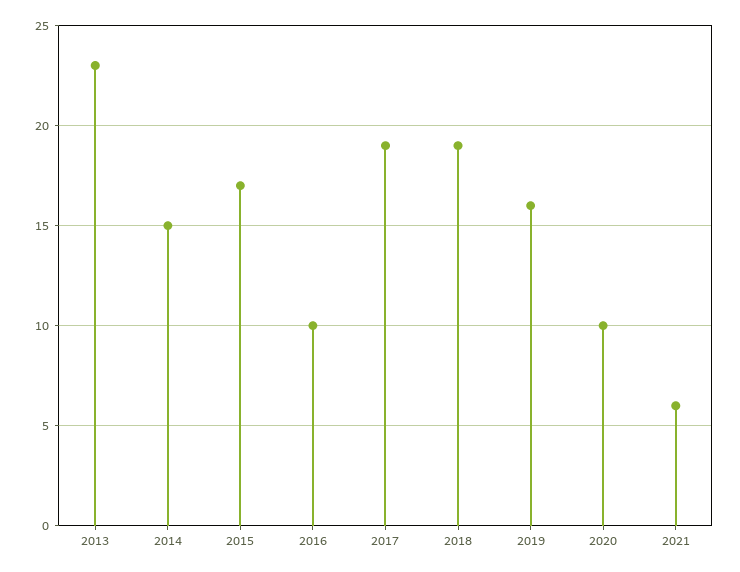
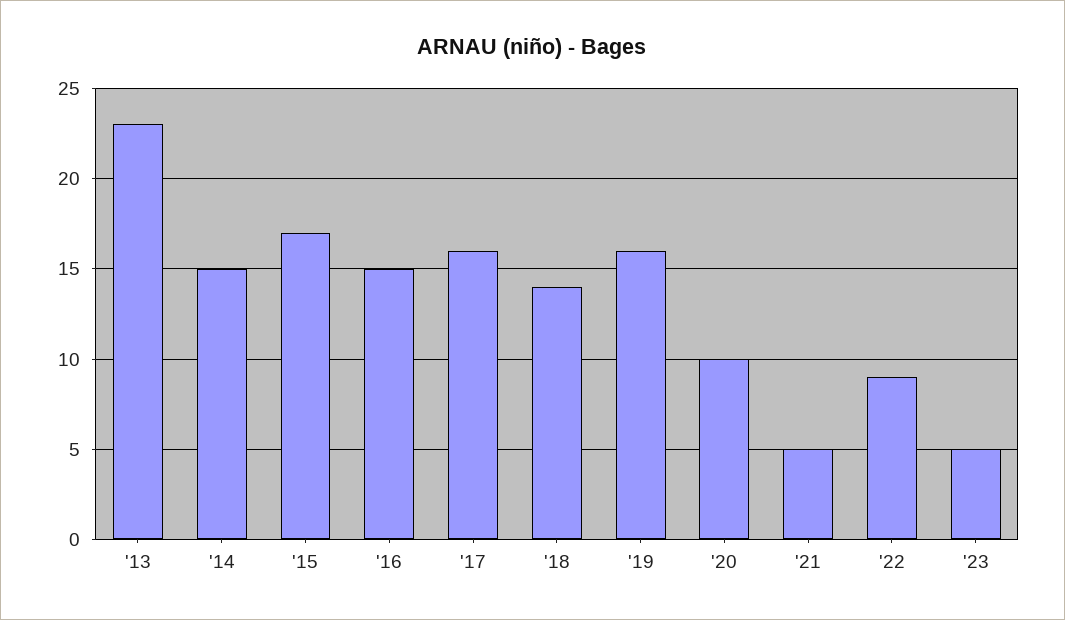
2016: 10 -> 15
2017: 19 -> 16
2018: 19 -> 14
2021: 6 -> 5
'22: none -> 9
'23: none -> 5

